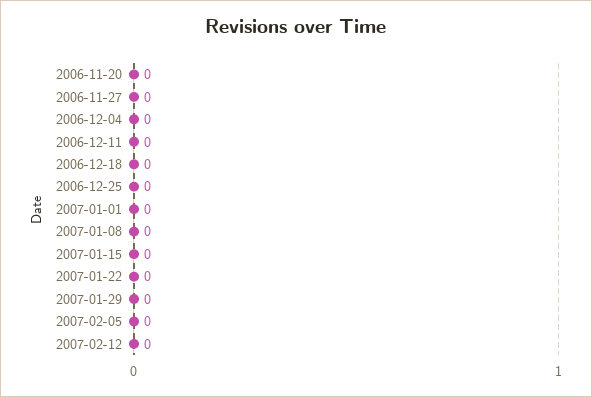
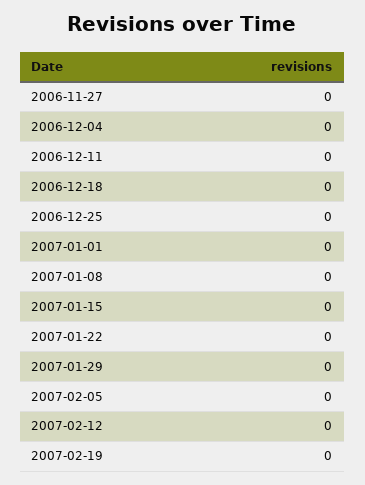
2006-11-20: 0 -> none
2007-02-19: none -> 0

